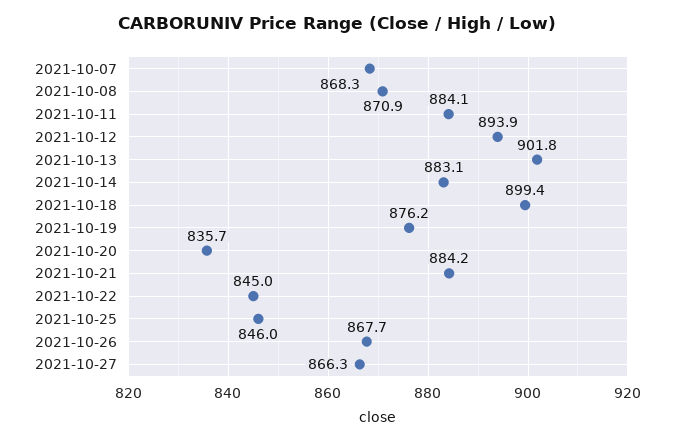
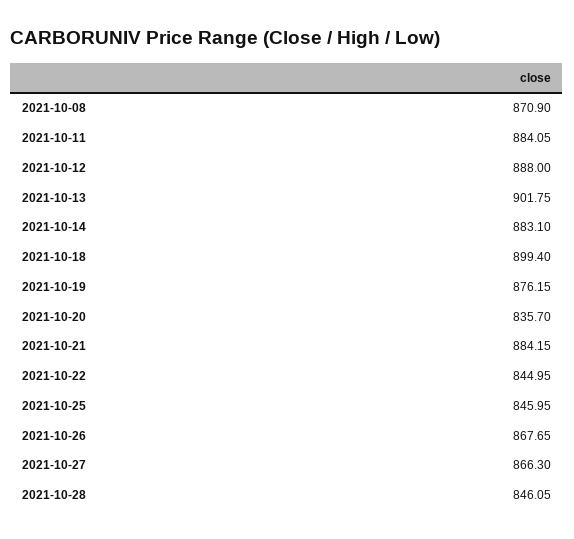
2021-10-07: 868.3 -> none
2021-10-12: 893.9 -> 888
2021-10-28: none -> 846.05

